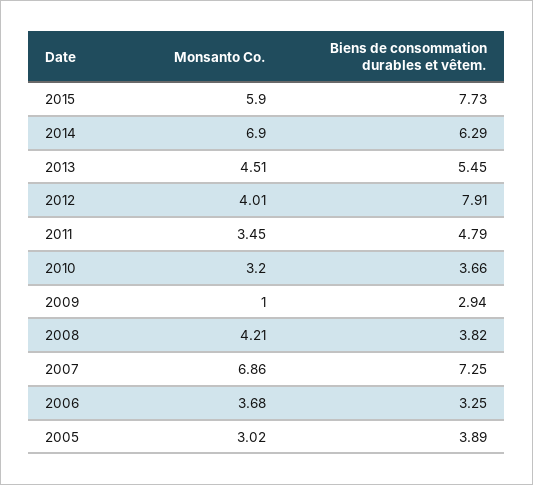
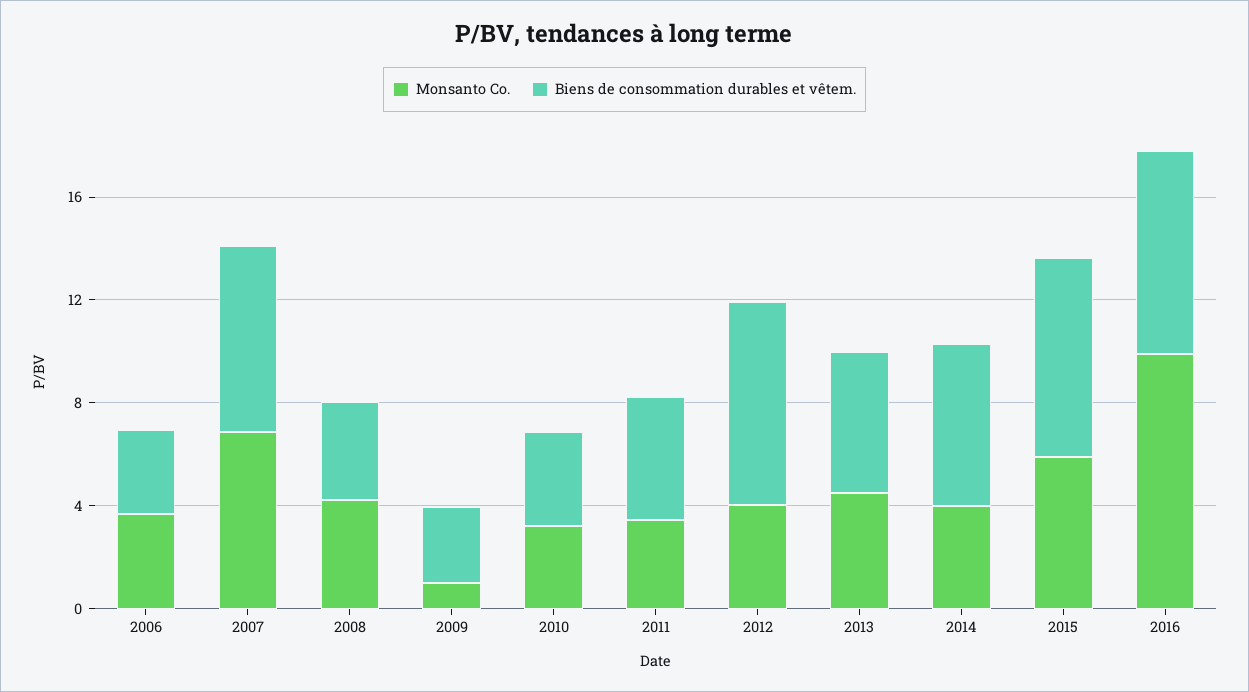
Monsanto Co., 2014: 6.9 -> 4
Monsanto Co., 2005: 3.02 -> none
Biens de consommation durables et vêtem., 2005: 3.89 -> none
Monsanto Co., 2016: none -> 10
Biens de consommation durables et vêtem., 2016: none -> 8

